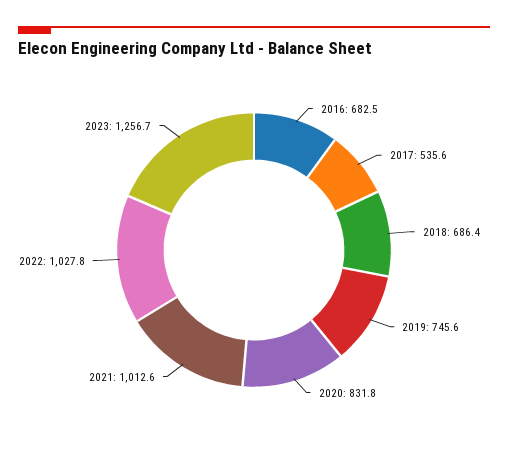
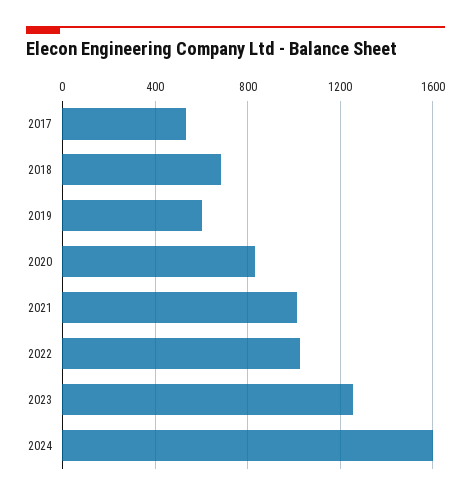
2016: 682.5 -> none
2019: 745.6 -> 600
2024: none -> 1600

